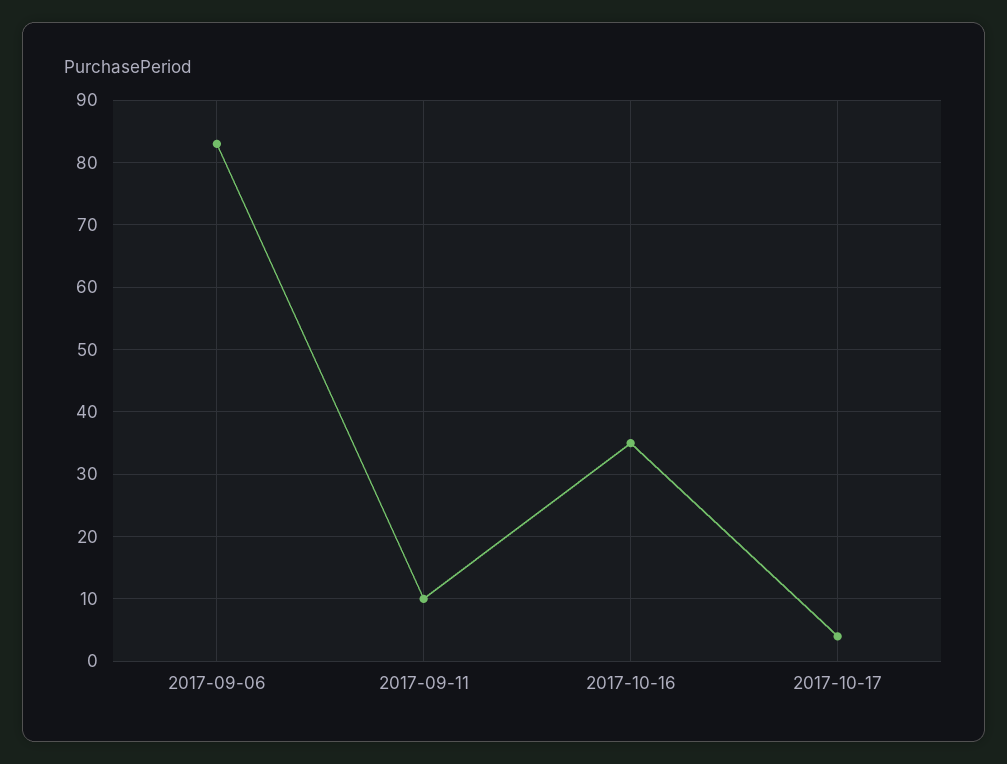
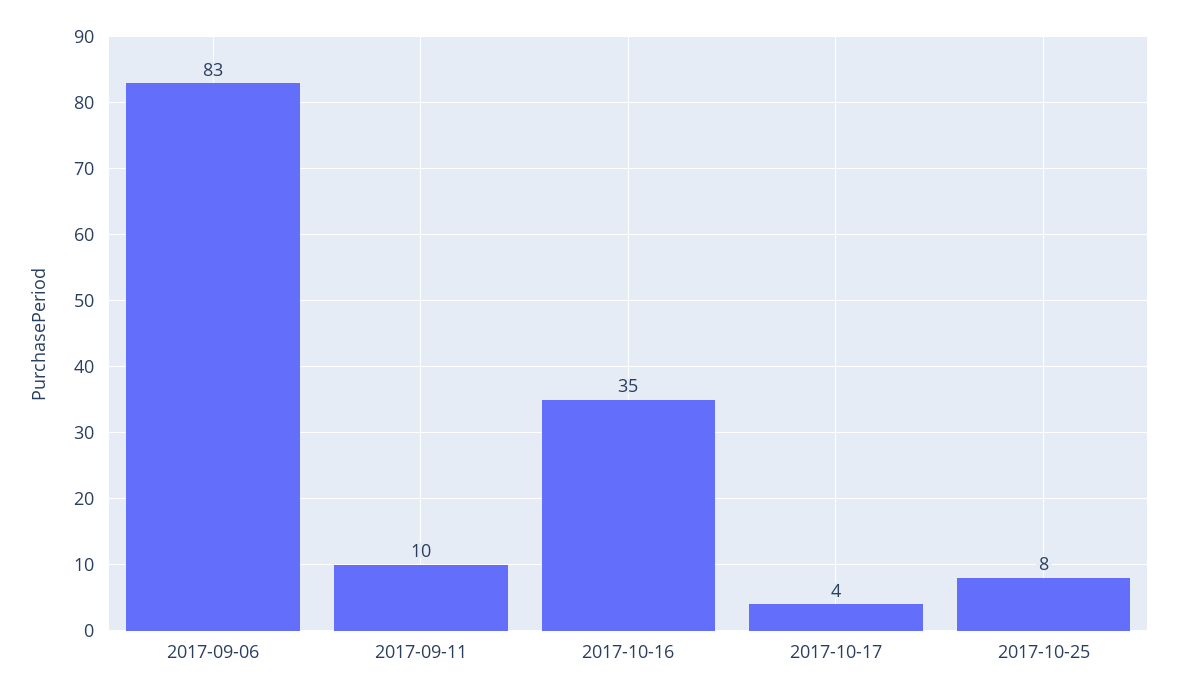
2017-10-25: none -> 8

